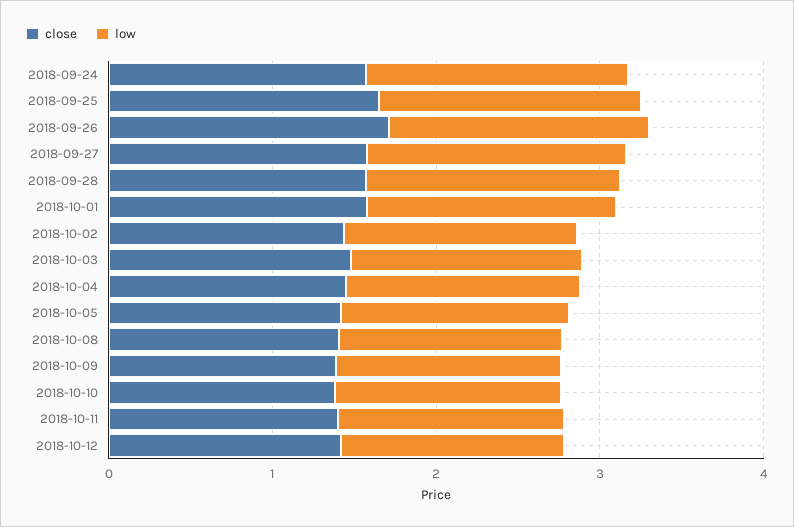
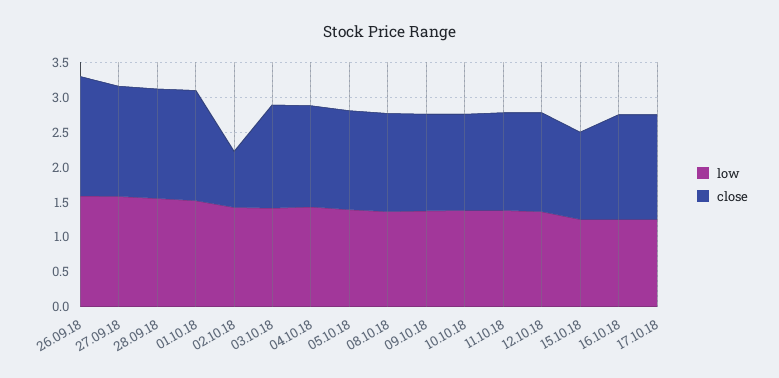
close, 2018-09-24: 1.6 -> none
low, 2018-09-24: 1.6 -> none
close, 2018-09-25: 1.6 -> none
low, 2018-09-25: 1.6 -> none
close, 2018-10-02: 1.4 -> 0.75
low, 15.10.18: none -> 1.25
close, 15.10.18: none -> 1.25
low, 16.10.18: none -> 1.25
close, 16.10.18: none -> 1.5
low, 17.10.18: none -> 1.25
close, 17.10.18: none -> 1.5

